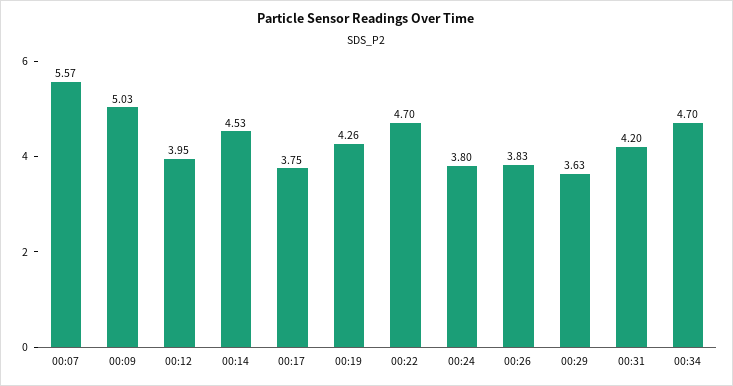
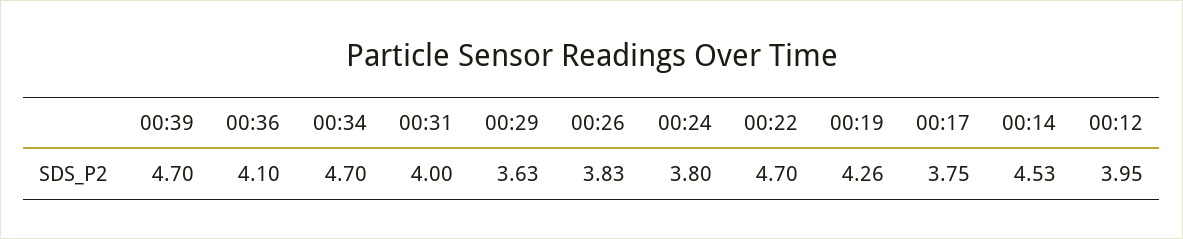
00:07: 5.57 -> none
00:09: 5.03 -> none
00:31: 4.2 -> 4
00:39: none -> 4.7
00:36: none -> 4.1

